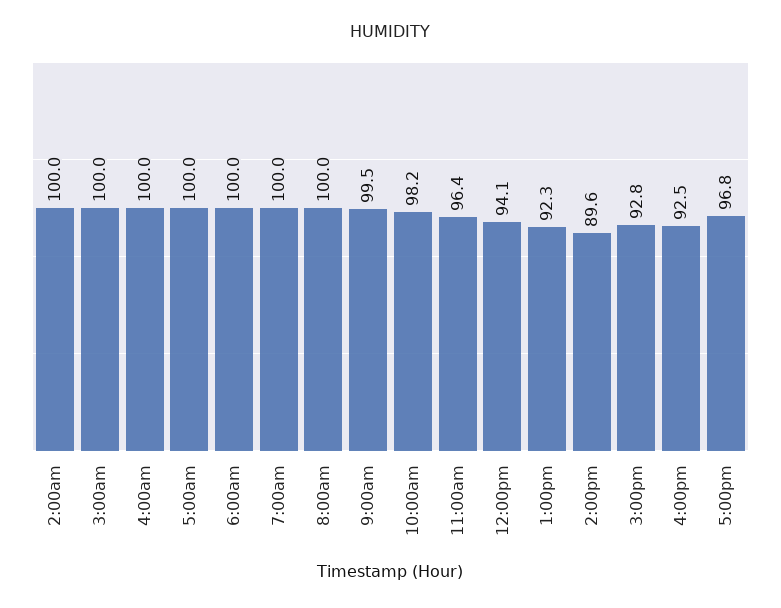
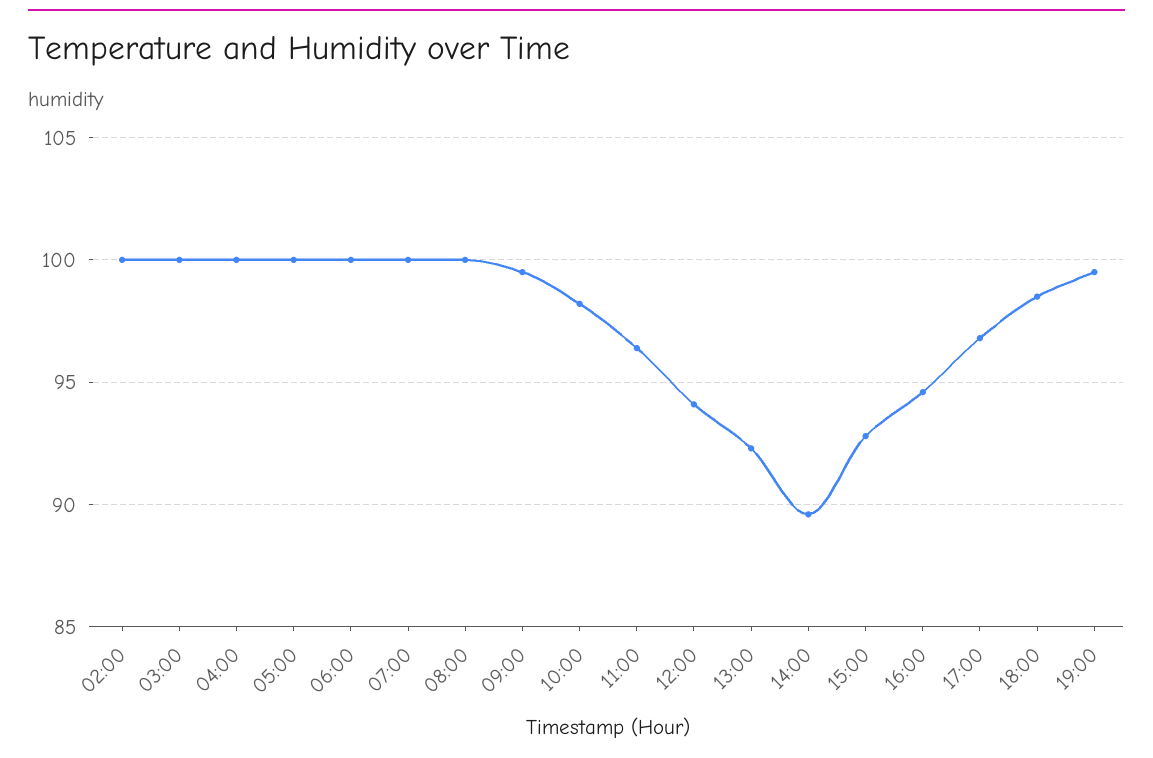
4:00pm: 92.5 -> 94.5
18:00: none -> 98.5
19:00: none -> 99.5

